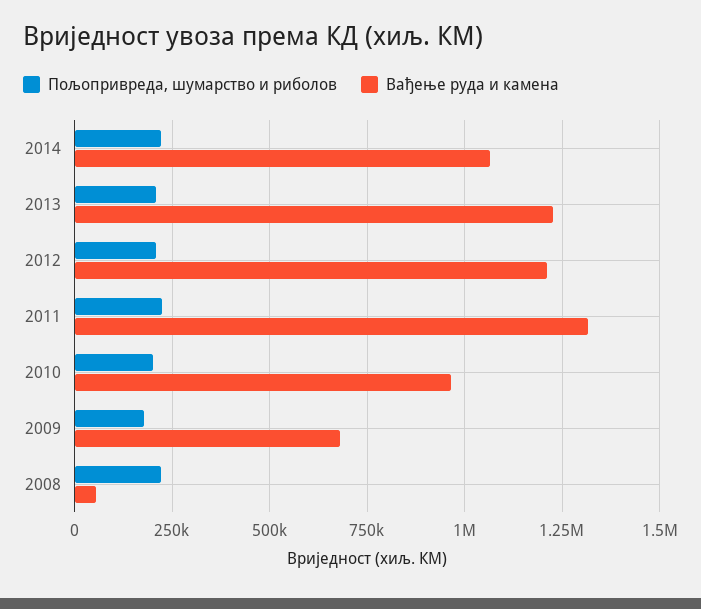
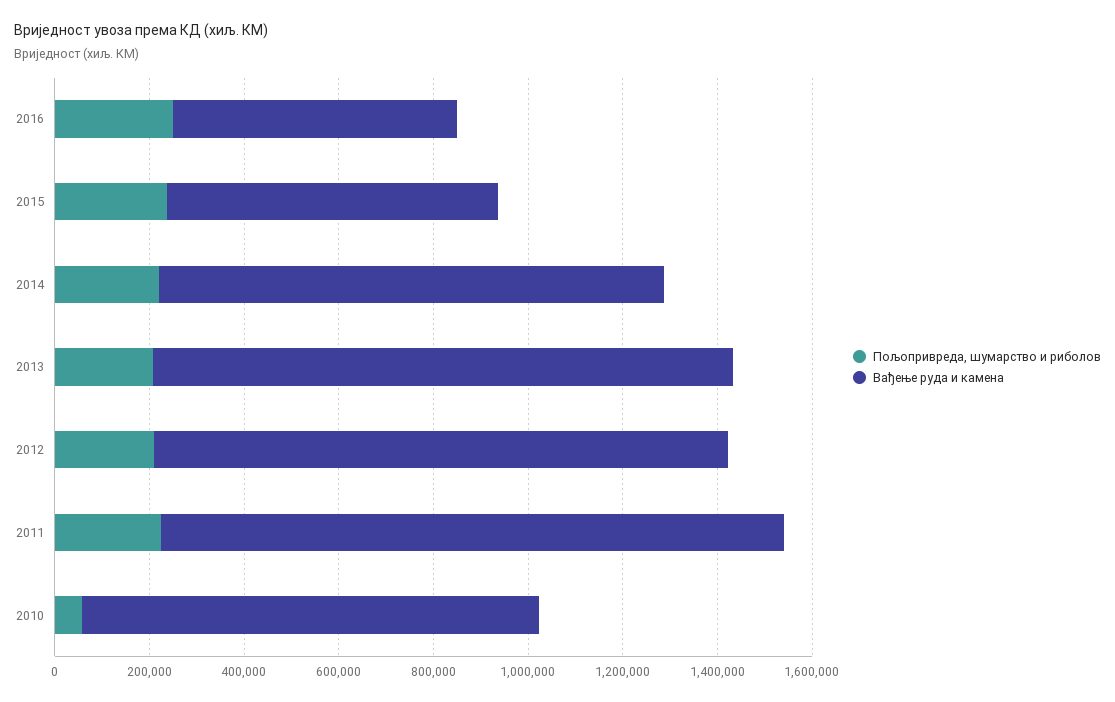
Пољопривреда, шумарство и риболов, 2010: 200000 -> 50000
Пољопривреда, шумарство и риболов, 2009: 175000 -> none
Вађење руда и камена, 2009: 675000 -> none
Пољопривреда, шумарство и риболов, 2008: 225000 -> none
Вађење руда и камена, 2008: 50000 -> none
Пољопривреда, шумарство и риболов, 2016: none -> 250000
Вађење руда и камена, 2016: none -> 600000
Пољопривреда, шумарство и риболов, 2015: none -> 250000
Вађење руда и камена, 2015: none -> 700000

